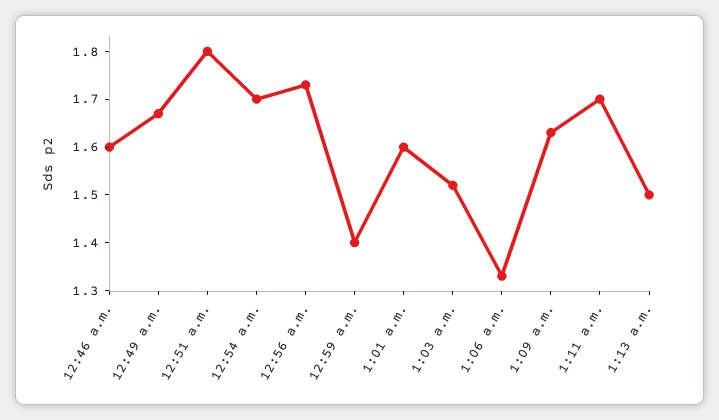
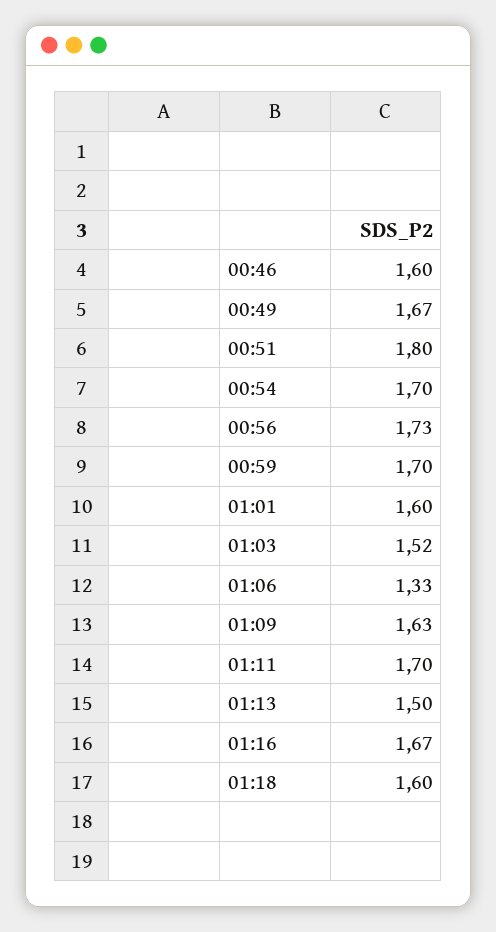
12:59 a.m.: 1.4 -> 1.7
01:16: none -> 1.67
01:18: none -> 1.6

